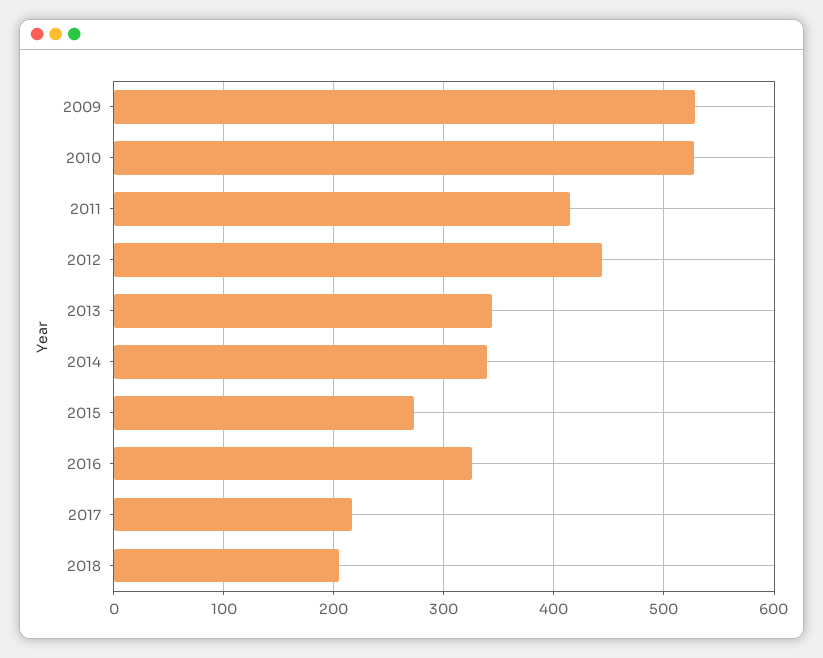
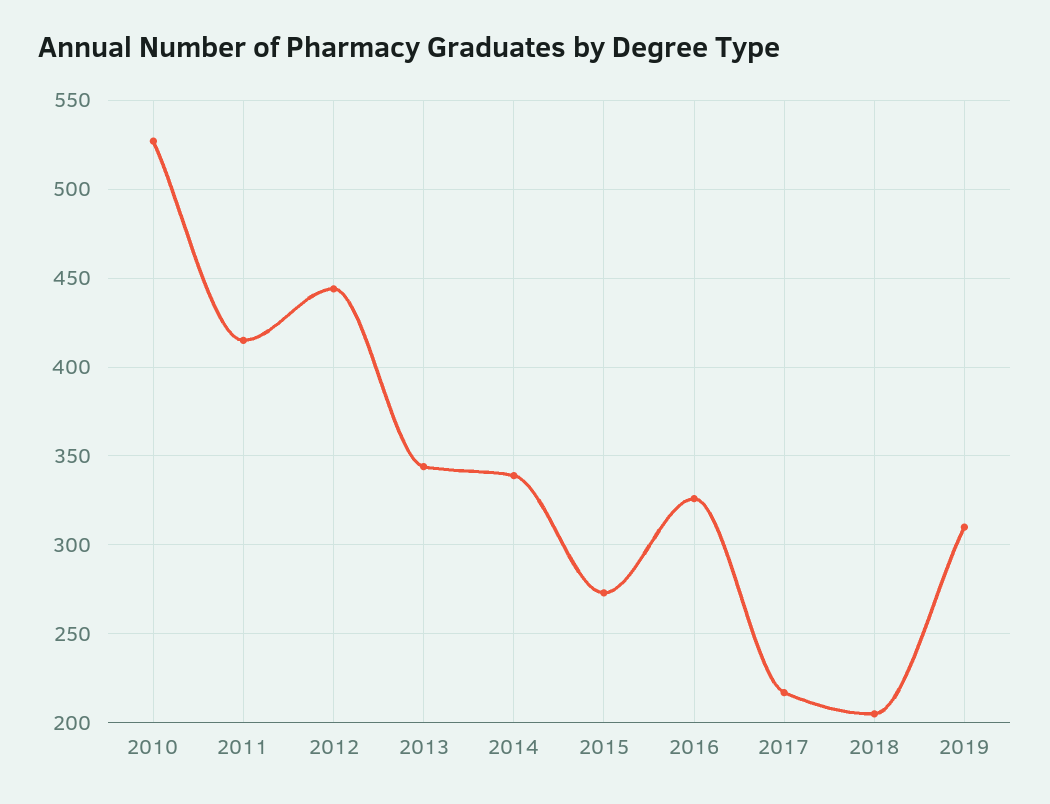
2009: 530 -> none
2019: none -> 310

